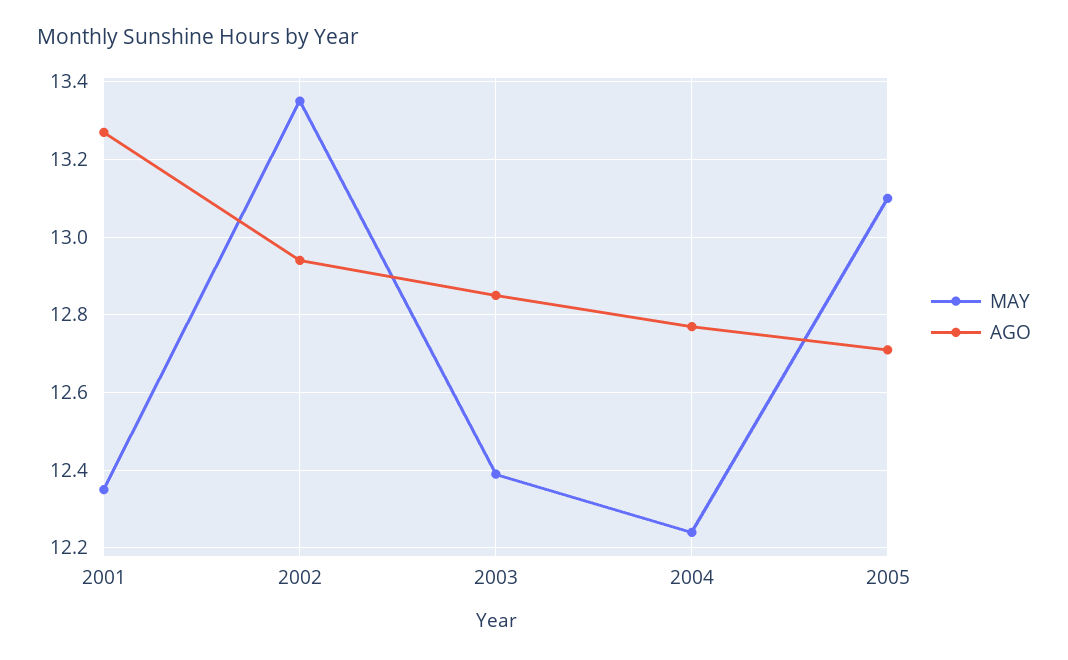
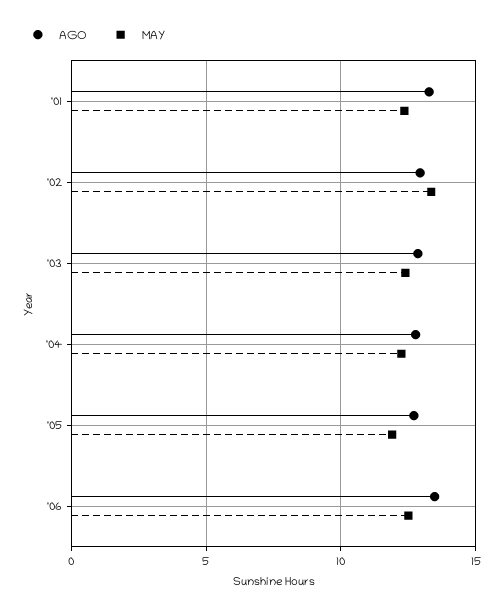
MAY, 2005: 13.1 -> 12
AGO, '06: none -> 13.5
MAY, '06: none -> 12.5

